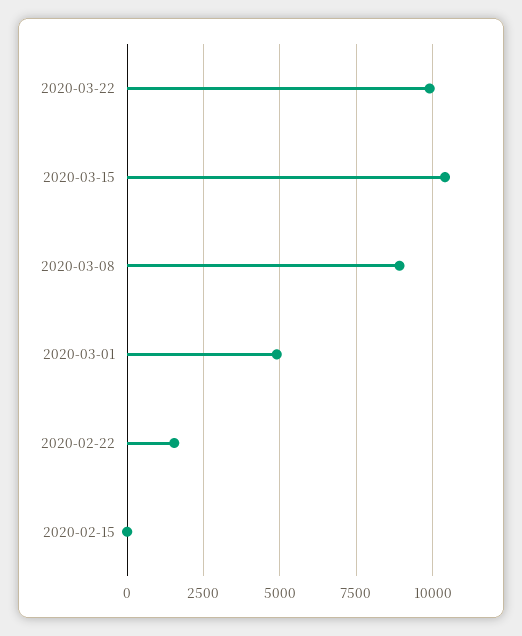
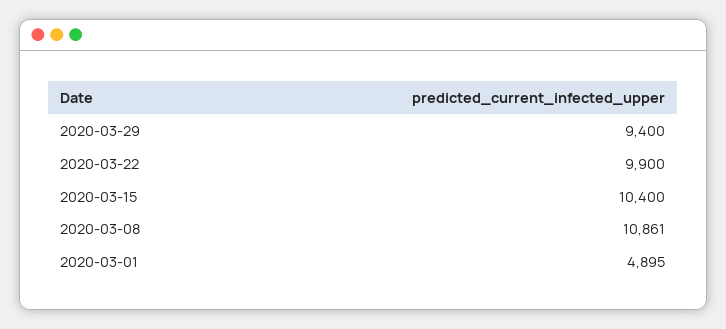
2020-03-08: 9000 -> 10861
2020-02-22: 1500 -> none
2020-02-15: 0 -> none
2020-03-29: none -> 9400

